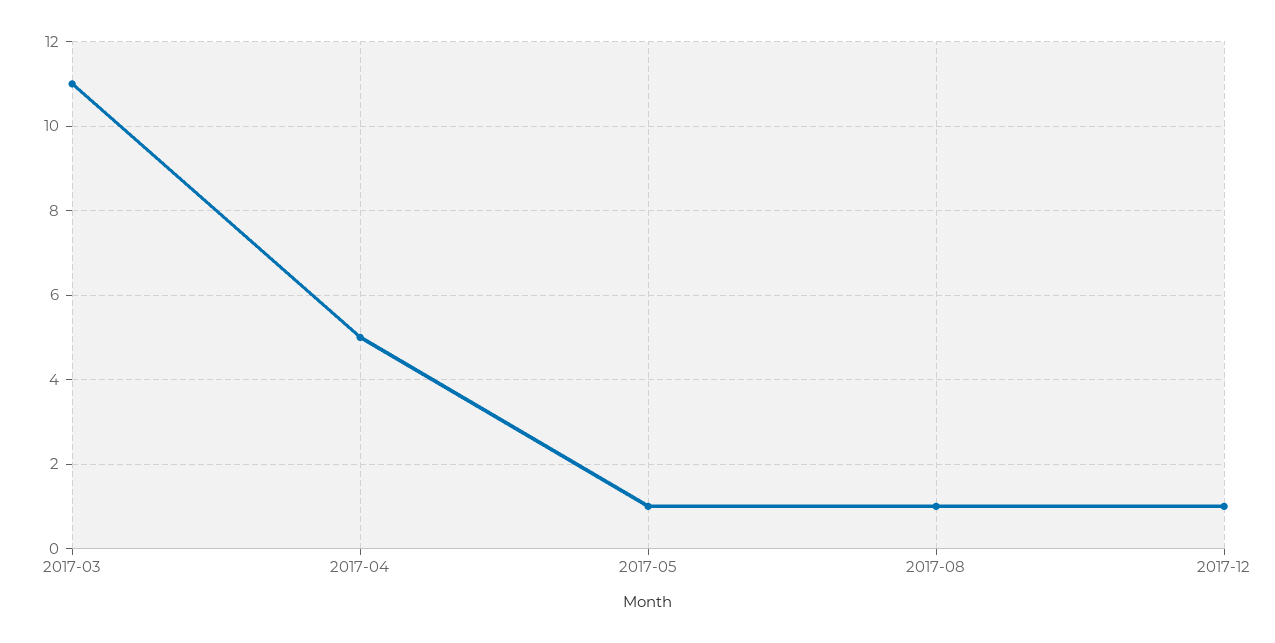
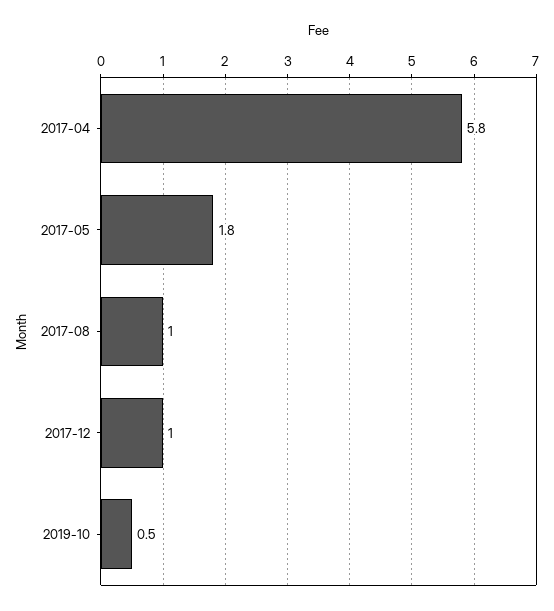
2017-03: 11 -> none
2017-04: 5 -> 5.8
2017-05: 1 -> 1.8
2019-10: none -> 0.5

